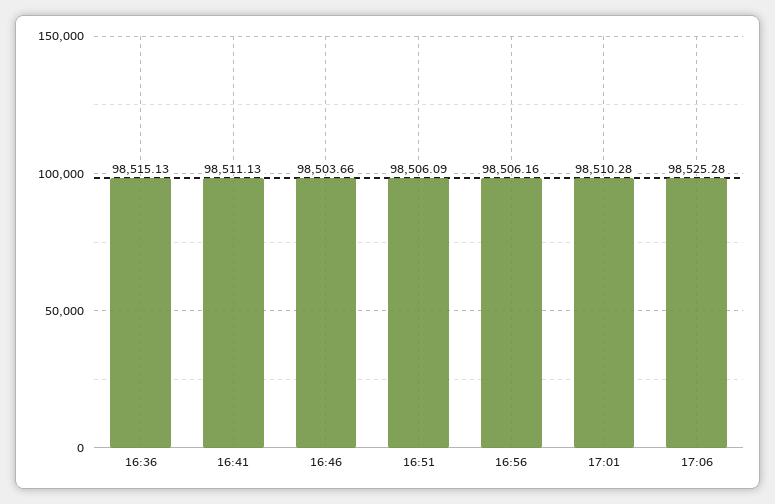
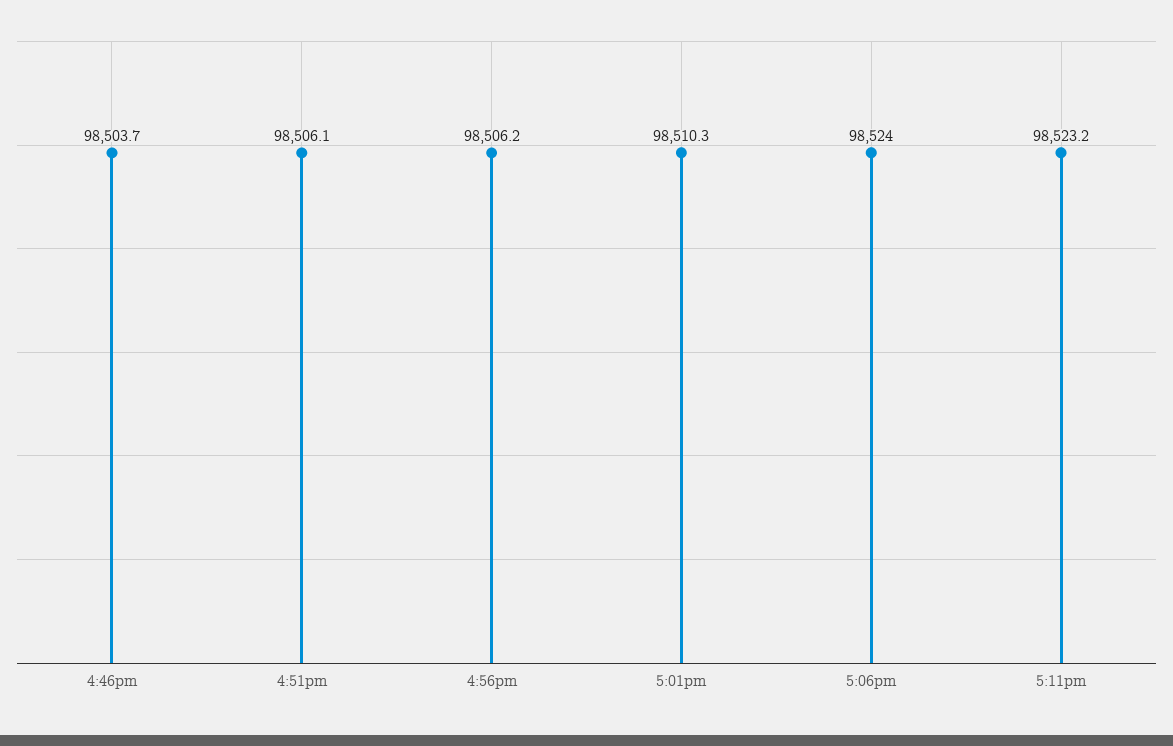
16:36: 98515.13 -> none
16:41: 98511.13 -> none
17:06: 98525.28 -> 98524
5:11pm: none -> 98523.2

